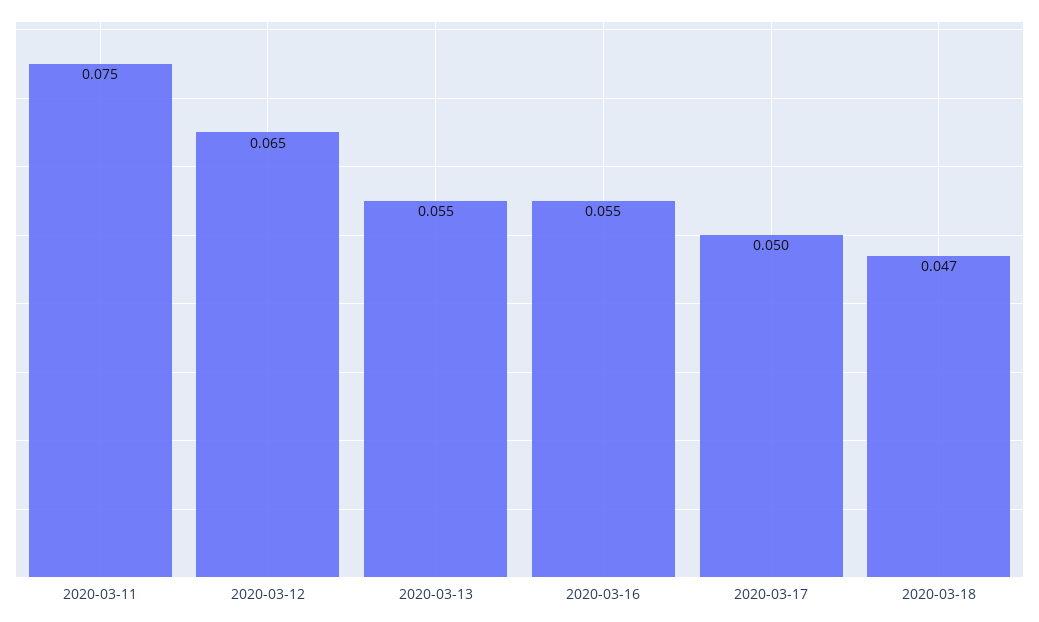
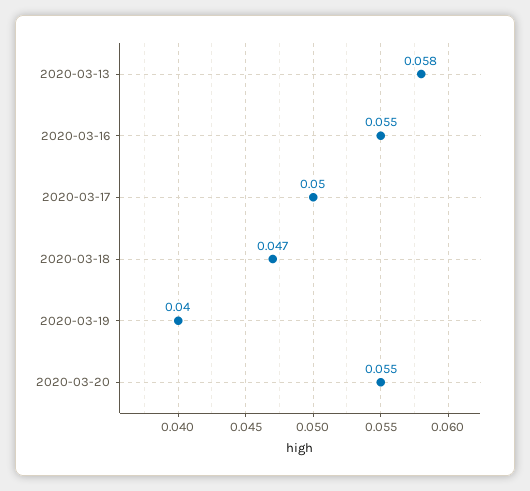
2020-03-11: 0.075 -> none
2020-03-12: 0.065 -> none
2020-03-13: 0.055 -> 0.058
2020-03-19: none -> 0.04
2020-03-20: none -> 0.055

